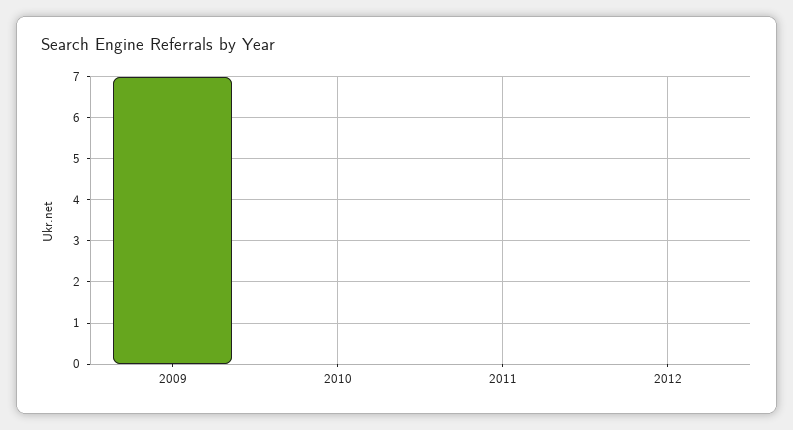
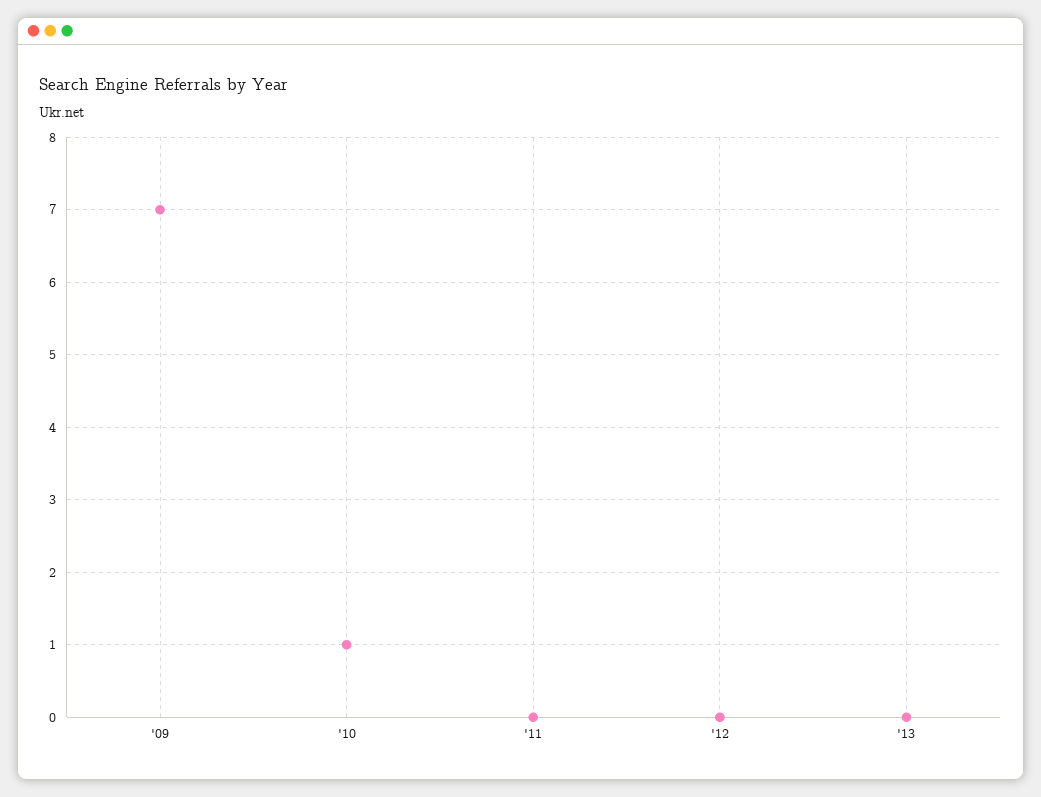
2010: 0 -> 1
'13: none -> 0

